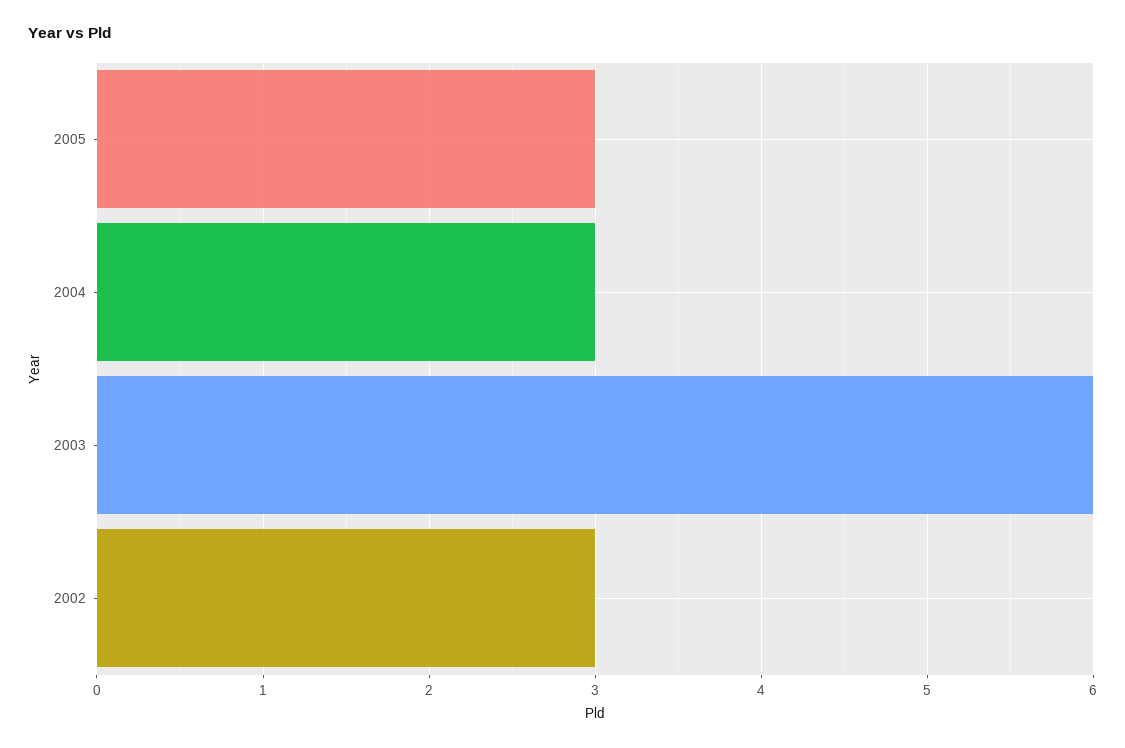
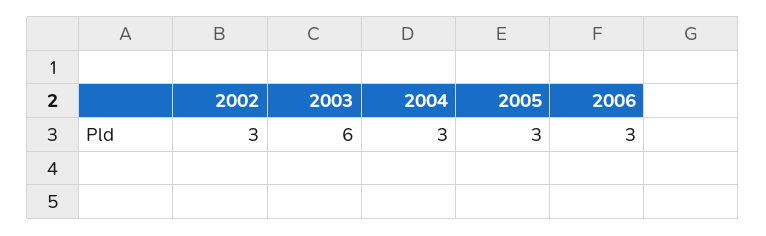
2006: none -> 3

